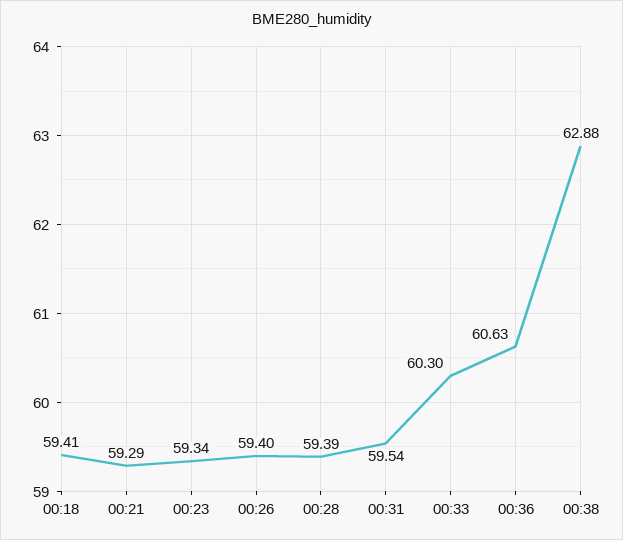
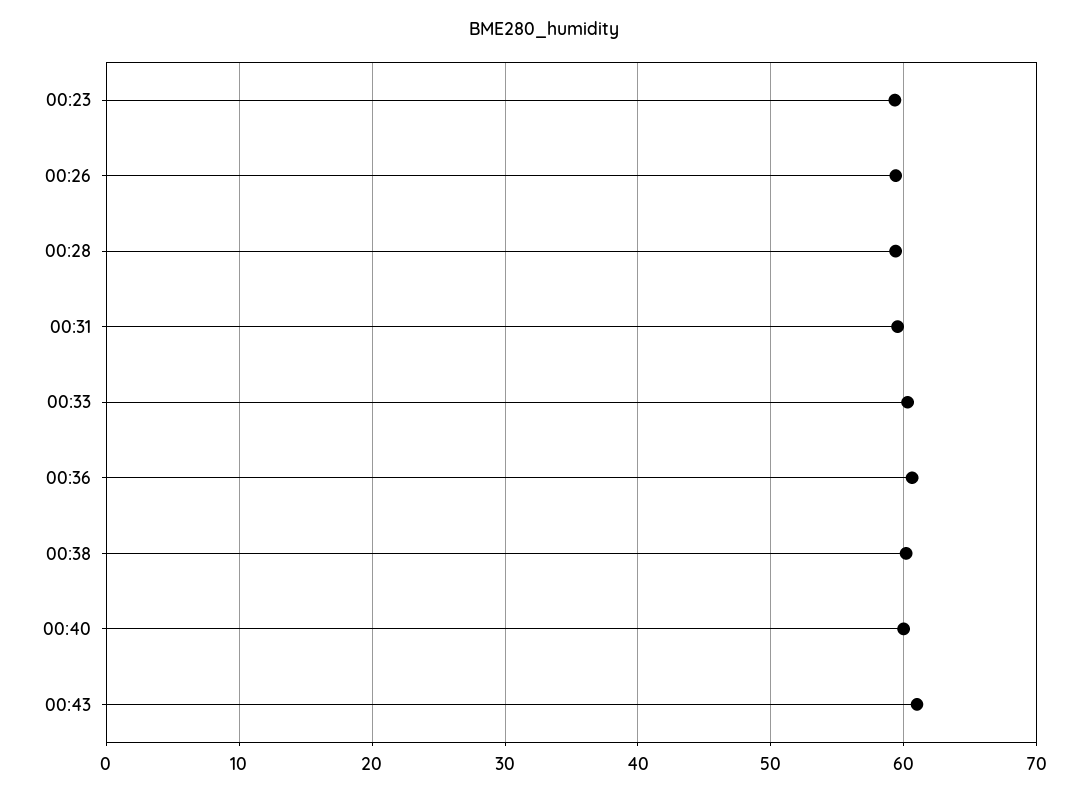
00:18: 59.41 -> none
00:21: 59.29 -> none
00:38: 62.88 -> 60
00:40: none -> 60
00:43: none -> 61

